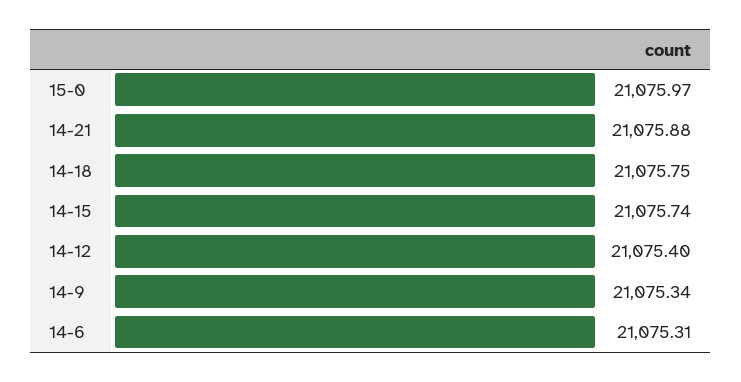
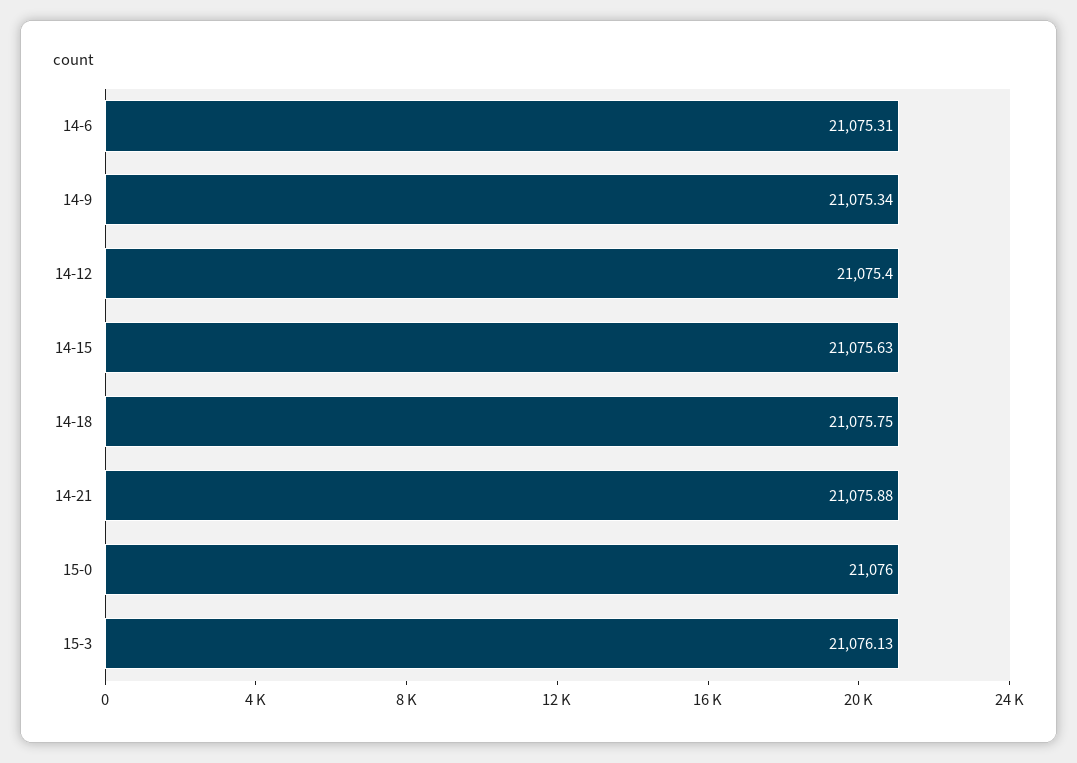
15-0: 21075.97 -> 21076
14-15: 21075.74 -> 21075.63
15-3: none -> 21076.13

